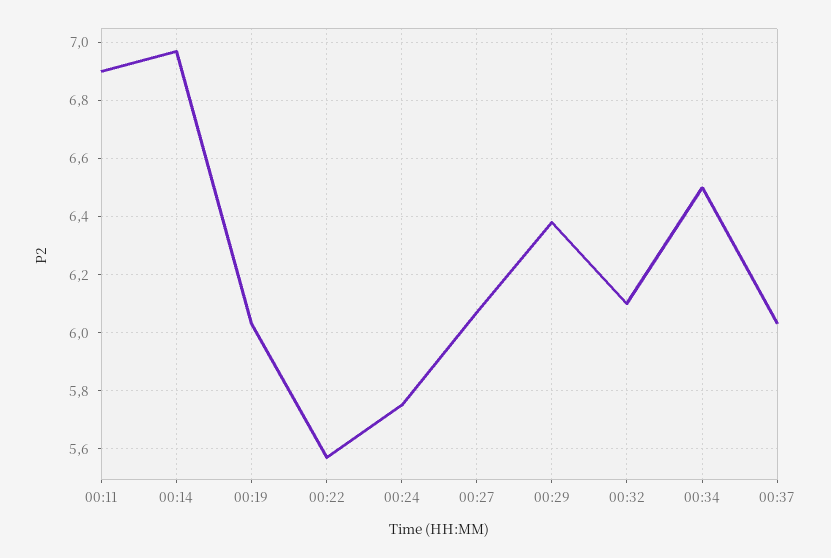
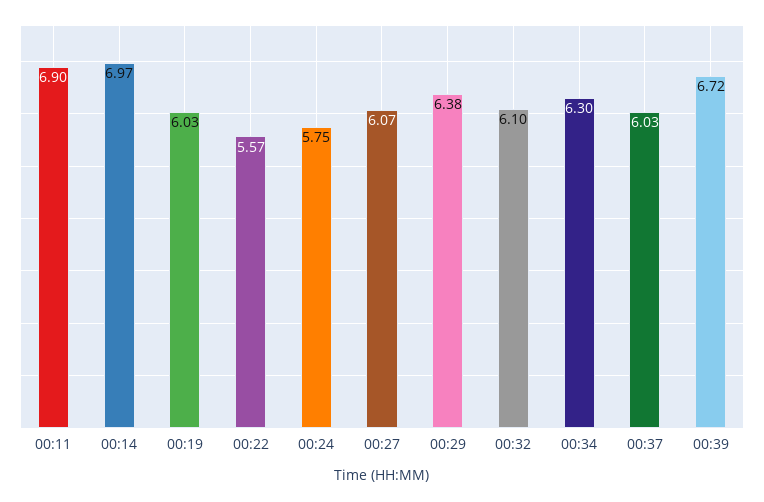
00:34: 6.5 -> 6.3
00:39: none -> 6.72

